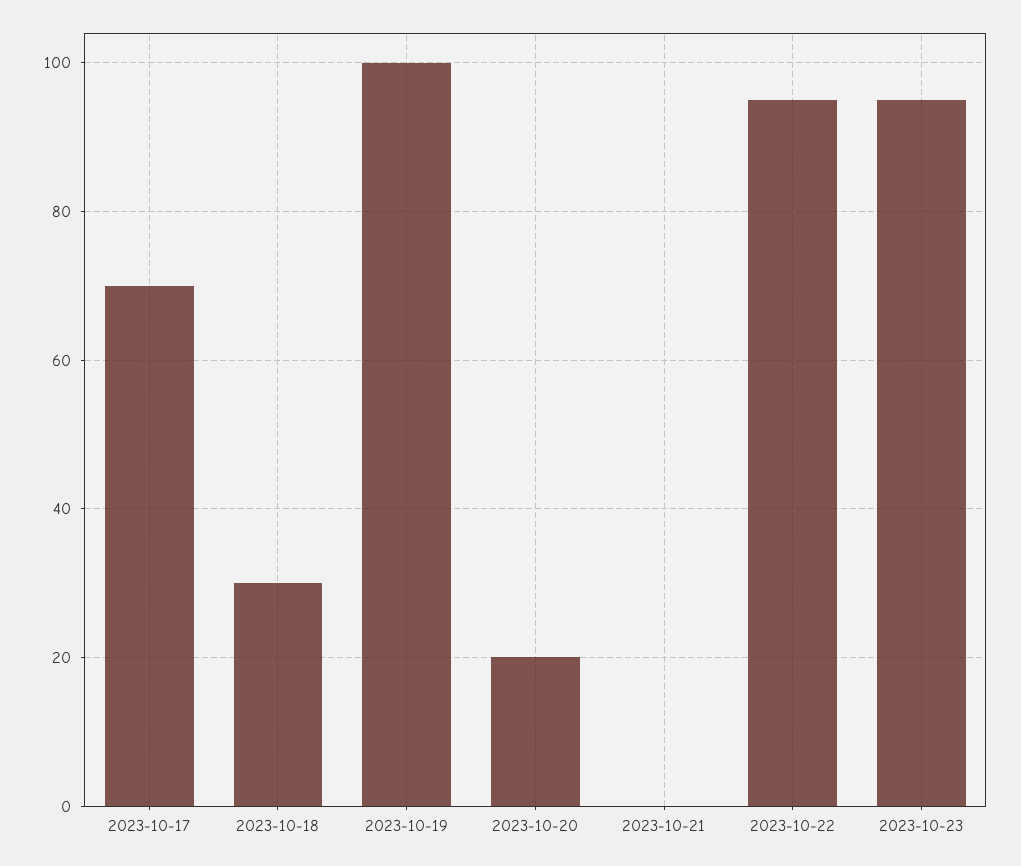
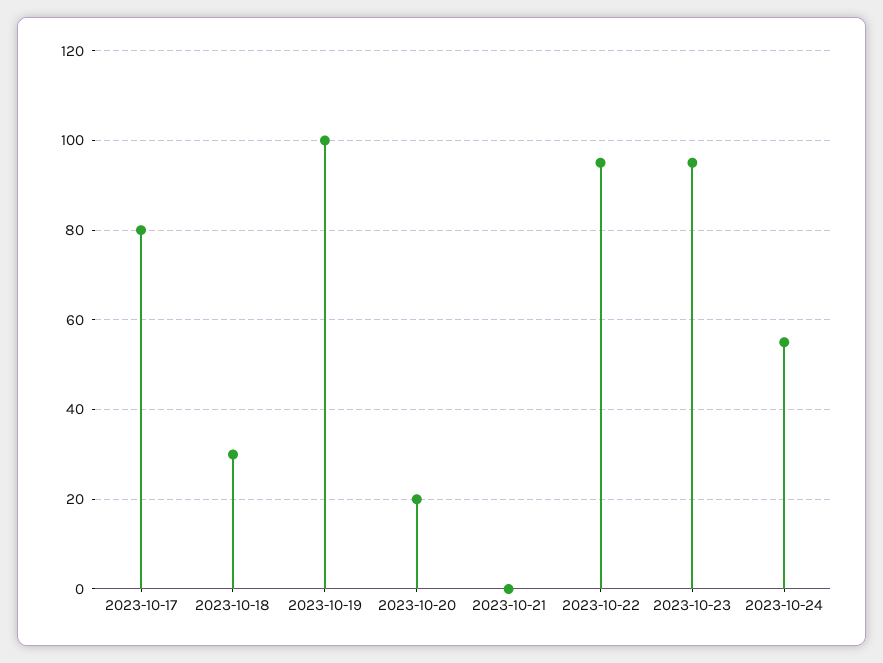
2023-10-17: 70 -> 80
2023-10-24: none -> 55

